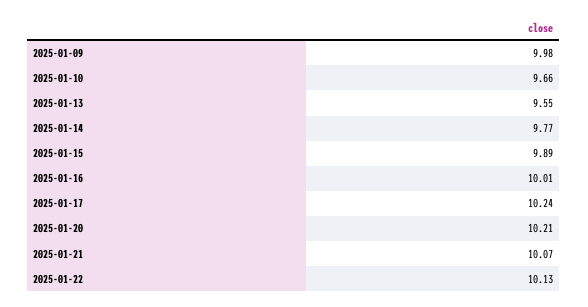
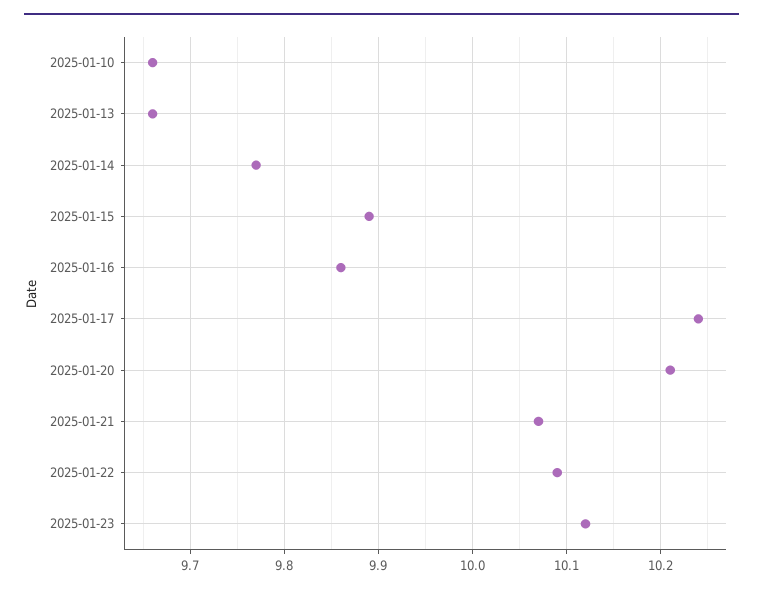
2025-01-09: 9.98 -> none
2025-01-13: 9.55 -> 9.66
2025-01-16: 10.01 -> 9.86
2025-01-22: 10.13 -> 10.09
2025-01-23: none -> 10.12

